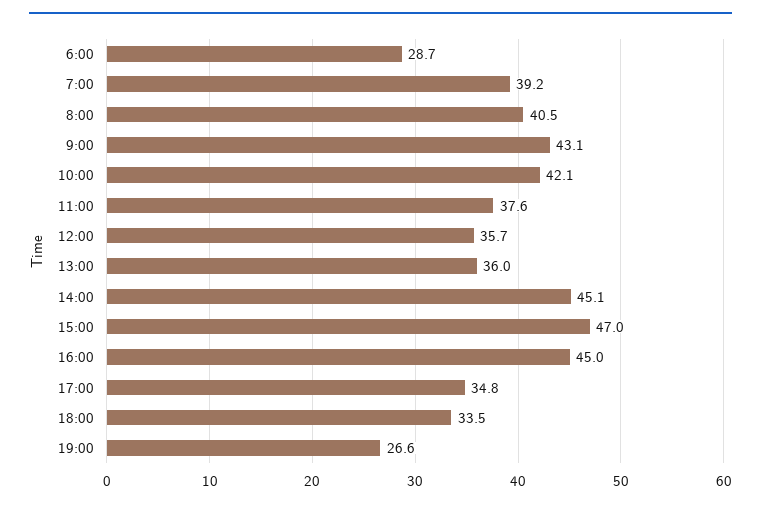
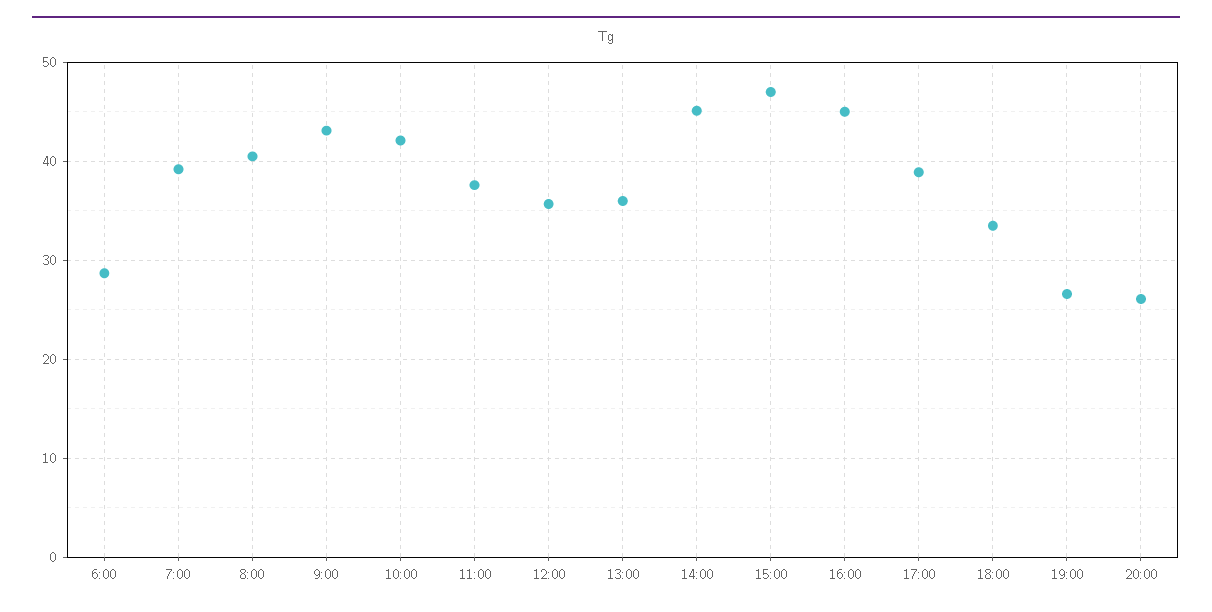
17:00: 34.8 -> 39
20:00: none -> 26

